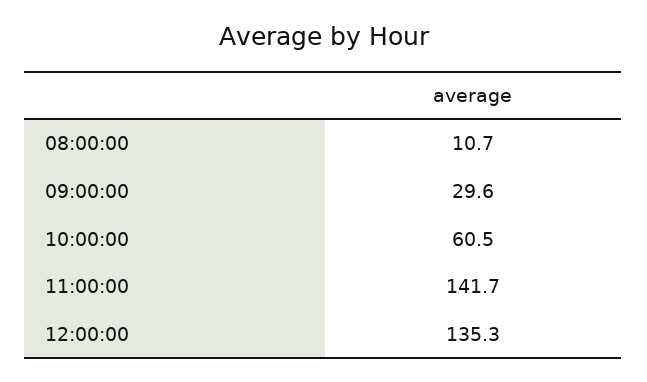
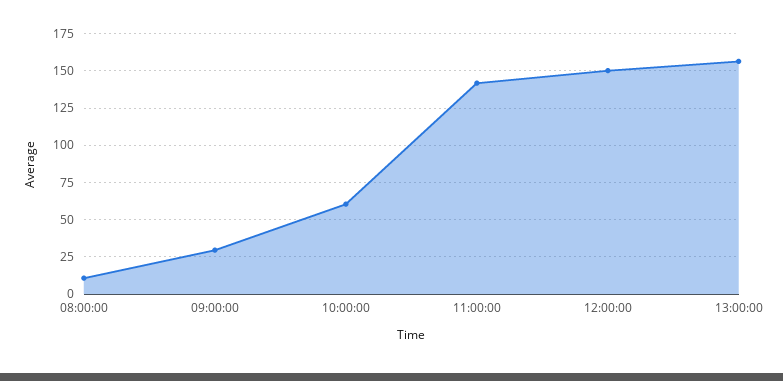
12:00:00: 135.3 -> 150
13:00:00: none -> 155

